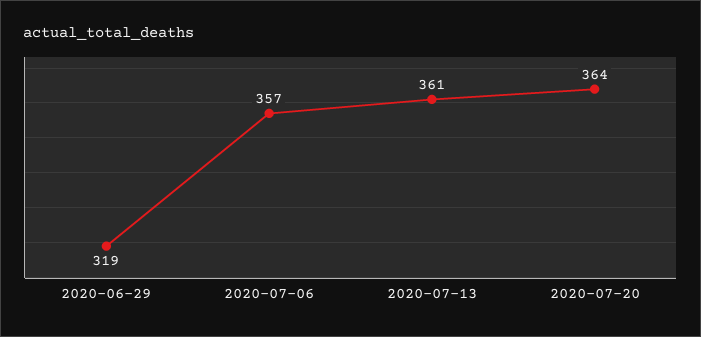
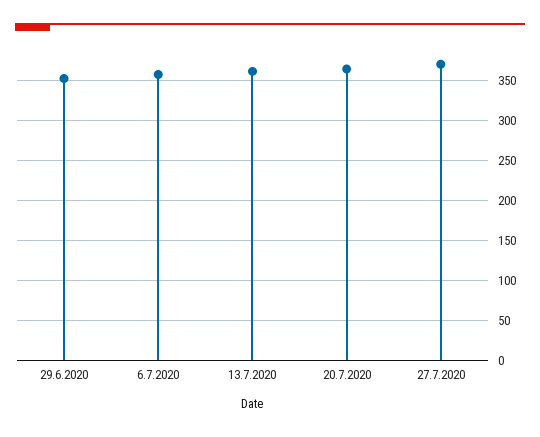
2020-06-29: 319 -> 350
27.7.2020: none -> 370

